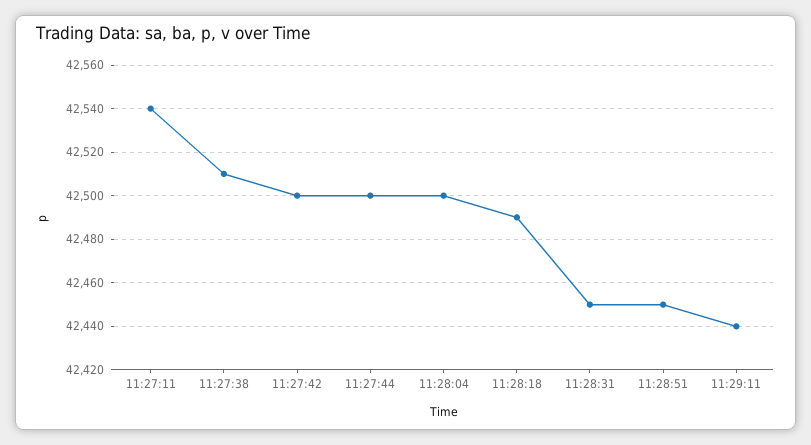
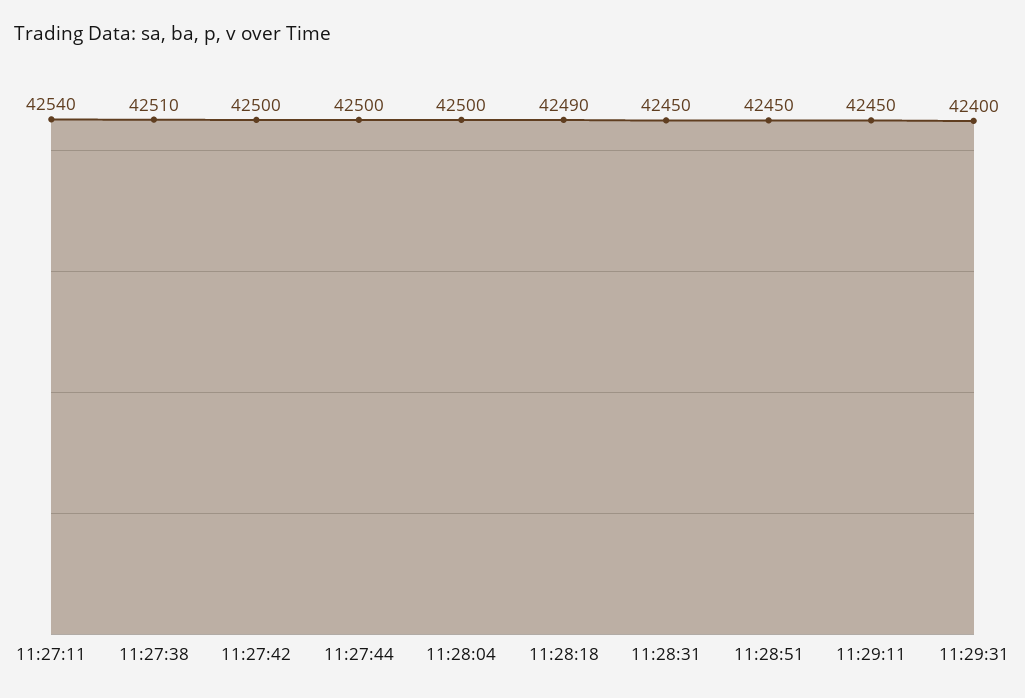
11:29:11: 42440 -> 42450
11:29:31: none -> 42400

